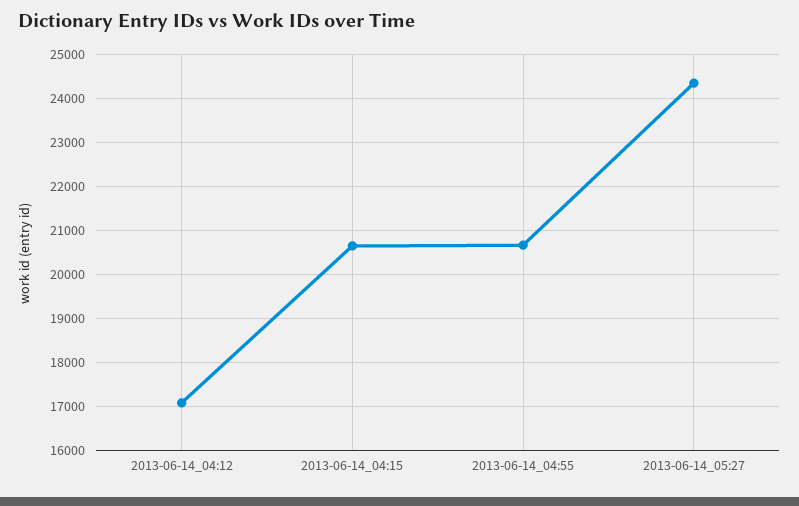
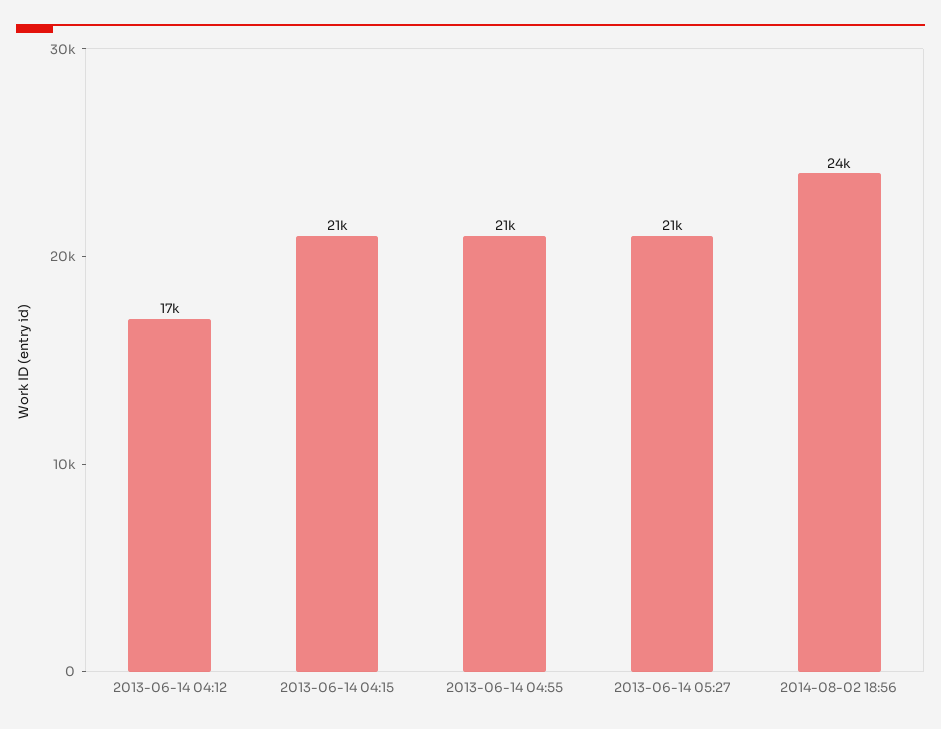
2013-06-14_05:27: 24400 -> 21000
2014-08-02 18:56: none -> 24000

